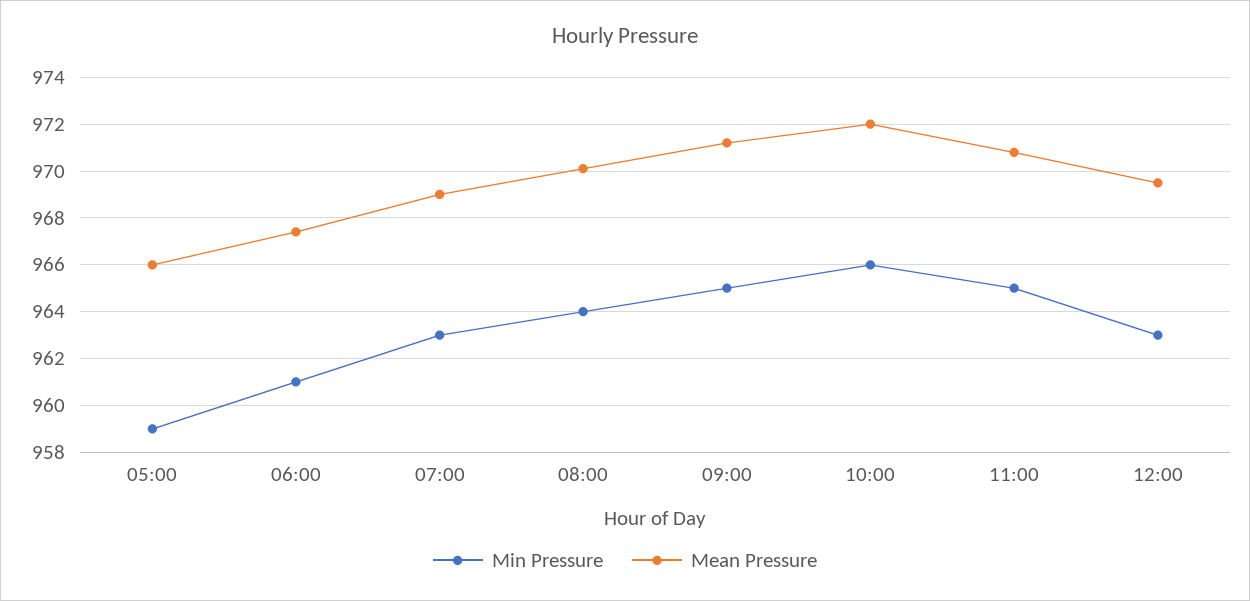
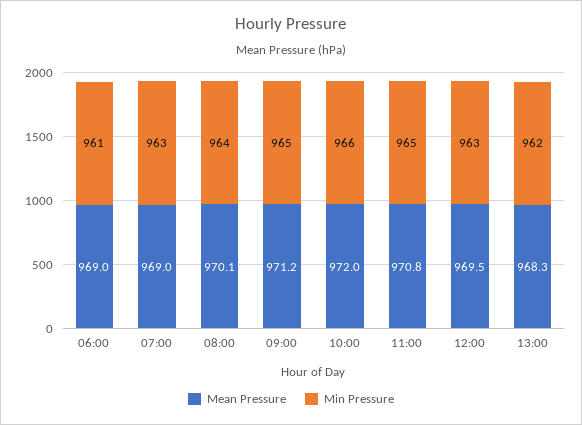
Min Pressure, 05:00: 959 -> none
Mean Pressure, 05:00: 966 -> none
Mean Pressure, 06:00: 967.5 -> 969
Mean Pressure, 13:00: none -> 968.3
Min Pressure, 13:00: none -> 962

